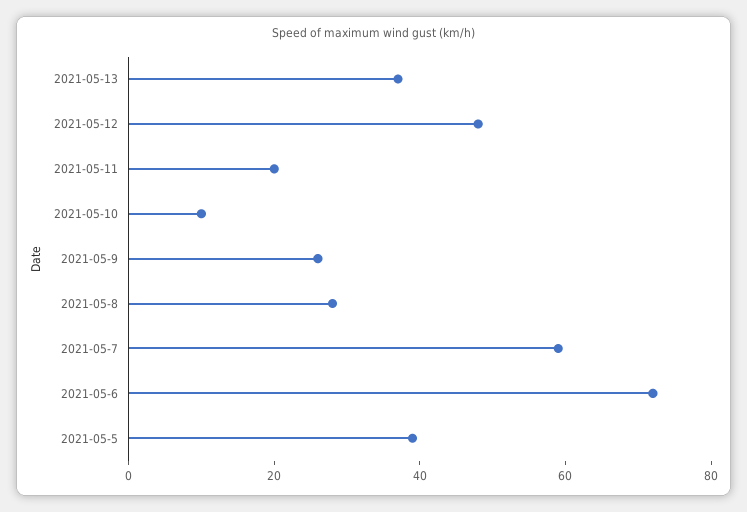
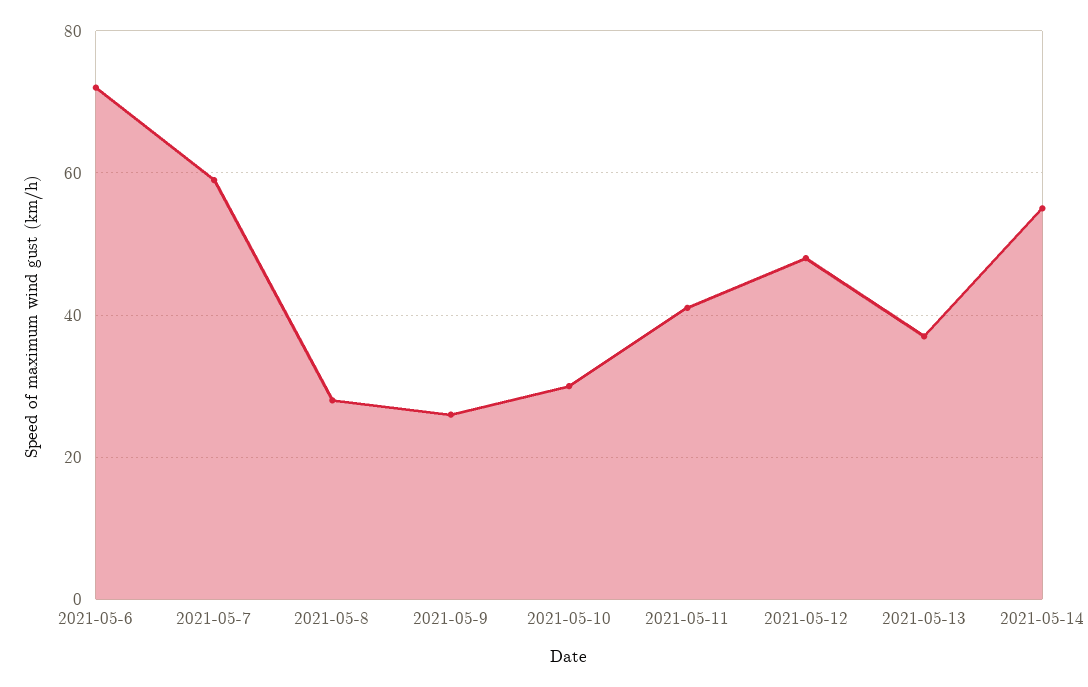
2021-05-11: 20 -> 40
2021-05-10: 10 -> 30
2021-05-5: 40 -> none
2021-05-14: none -> 55

